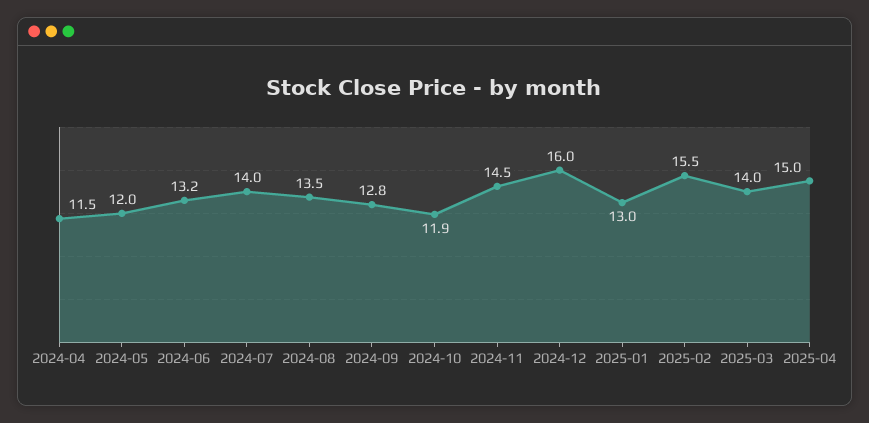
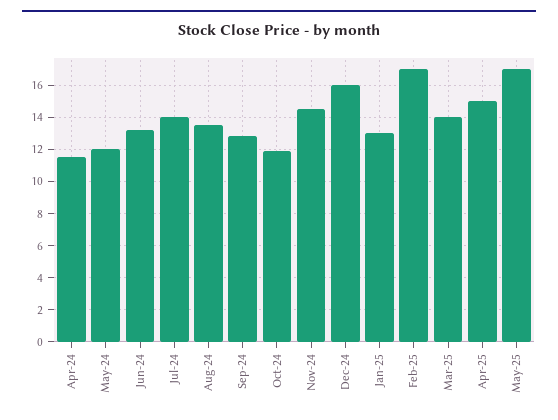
2025-02: 15.5 -> 17
May-25: none -> 17

